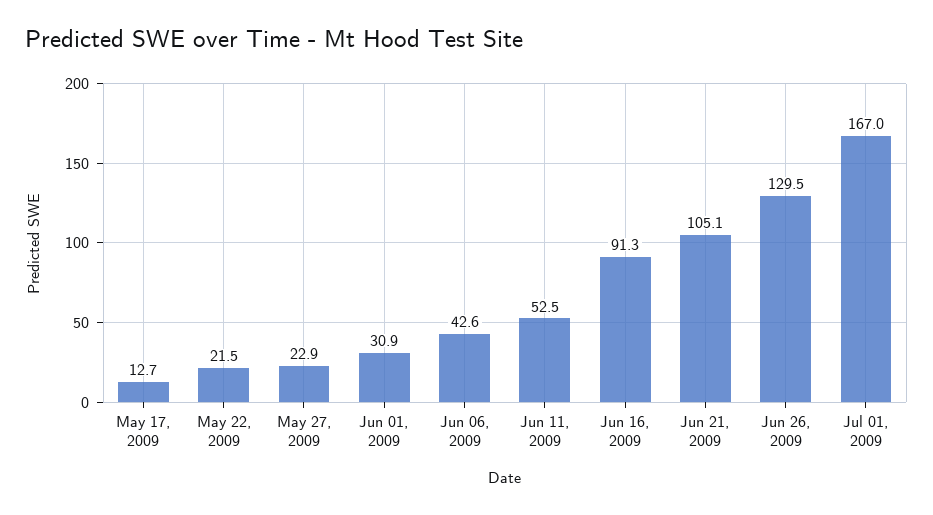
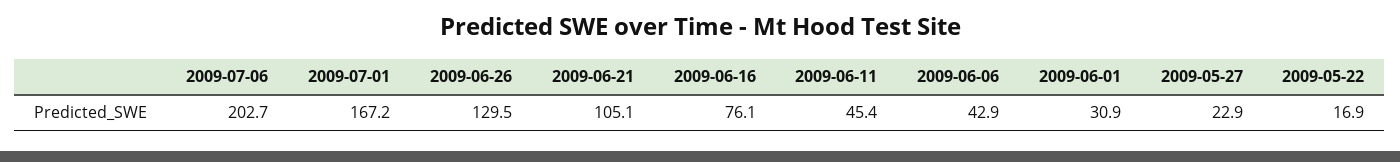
May 17, 2009: 12.7 -> none
May 22, 2009: 21.5 -> 16.9
Jun 06, 2009: 42.6 -> 42.9
Jun 11, 2009: 52.5 -> 45.4
Jun 16, 2009: 91.3 -> 76.1
Jul 01, 2009: 167 -> 167.2
2009-07-06: none -> 202.7

